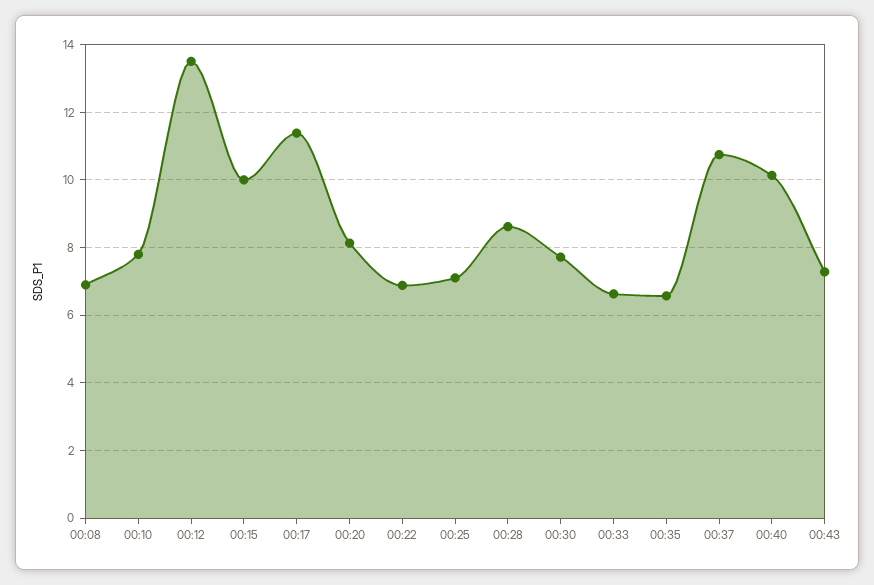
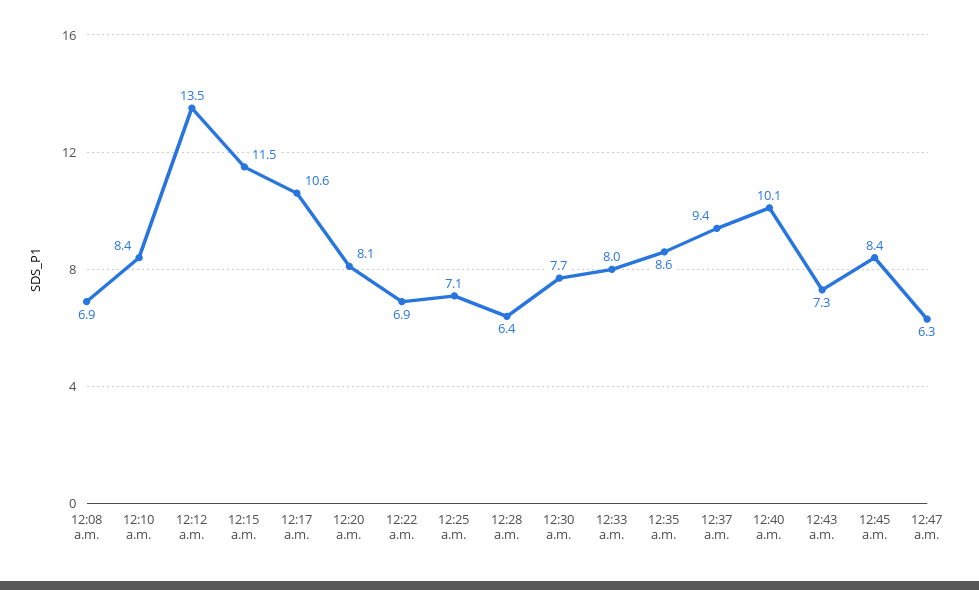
00:10: 7.8 -> 8.4
00:15: 10 -> 11.5
00:17: 11.4 -> 10.6
00:28: 8.6 -> 6.4
00:33: 6.6 -> 8
00:35: 6.6 -> 8.6
00:37: 10.8 -> 9.4
12:45 a.m.: none -> 8.4
12:47 a.m.: none -> 6.3

